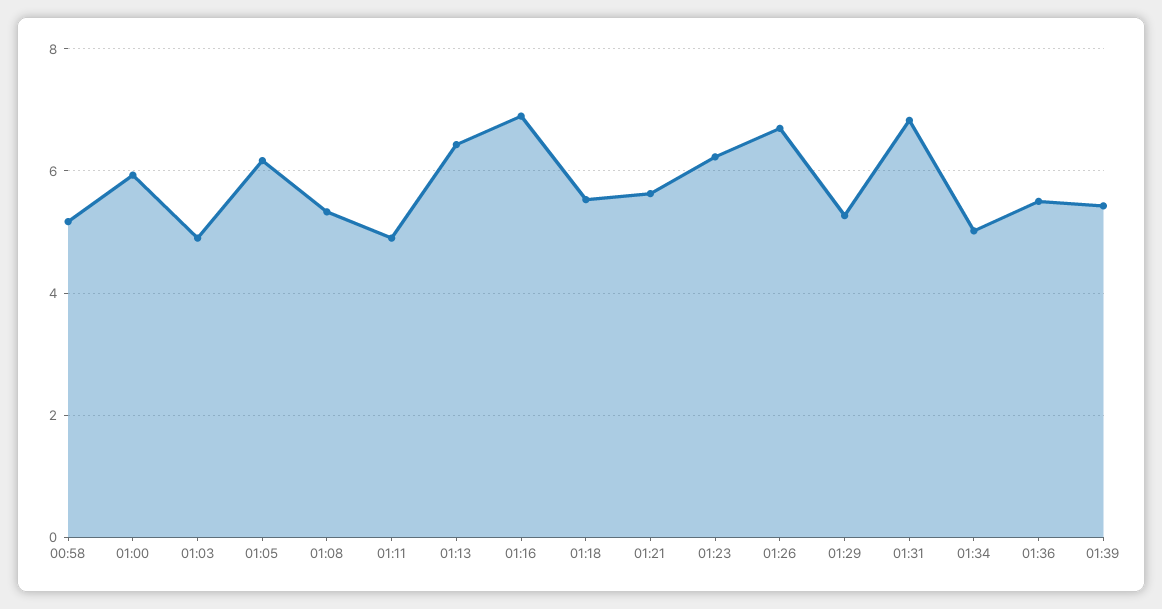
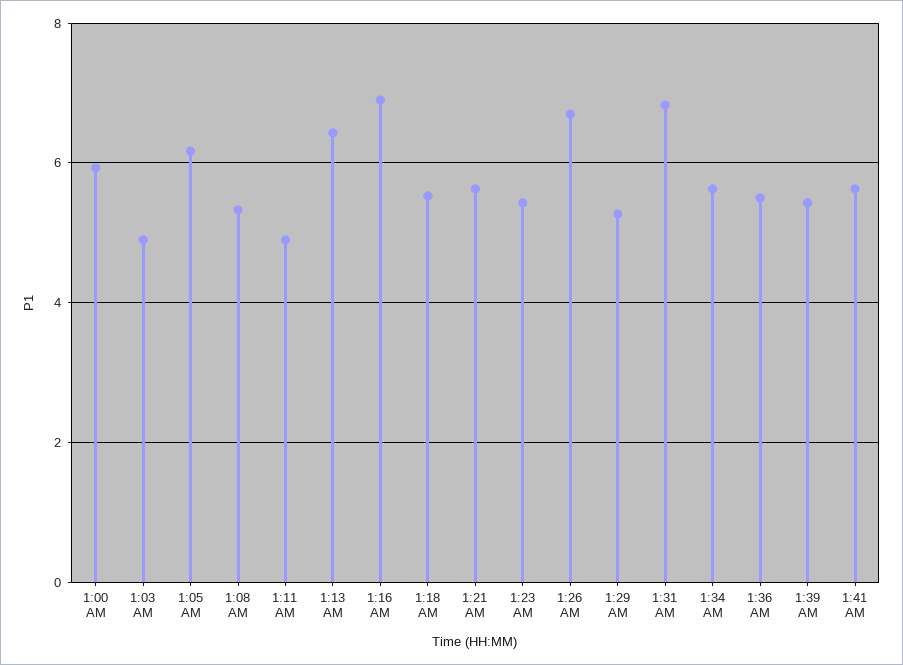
00:58: 5.2 -> none
01:23: 6.2 -> 5.4
01:34: 5 -> 5.6
1:41 AM: none -> 5.6

